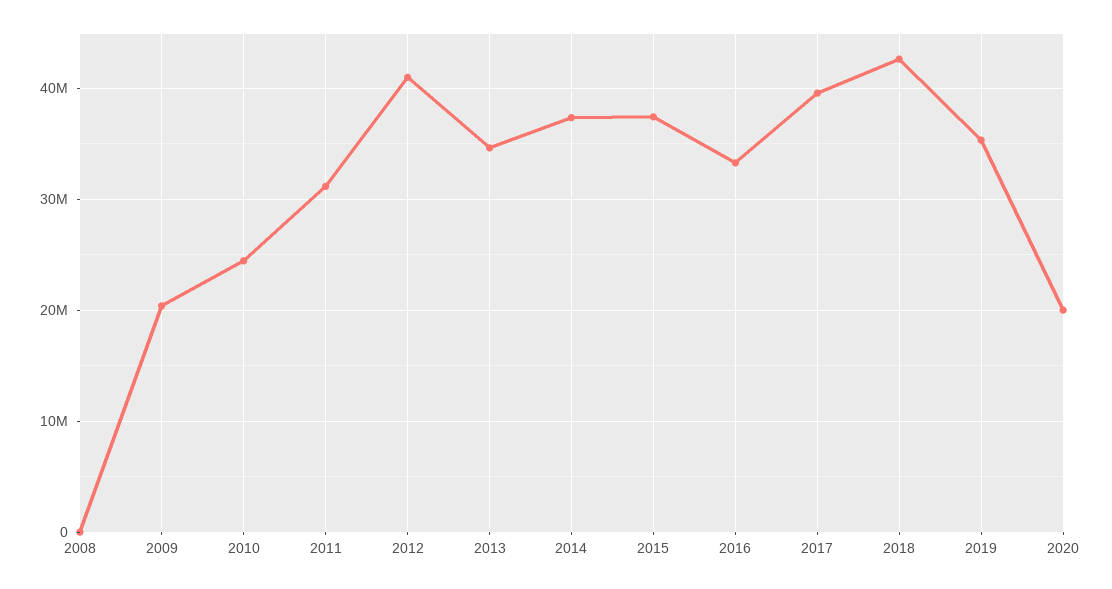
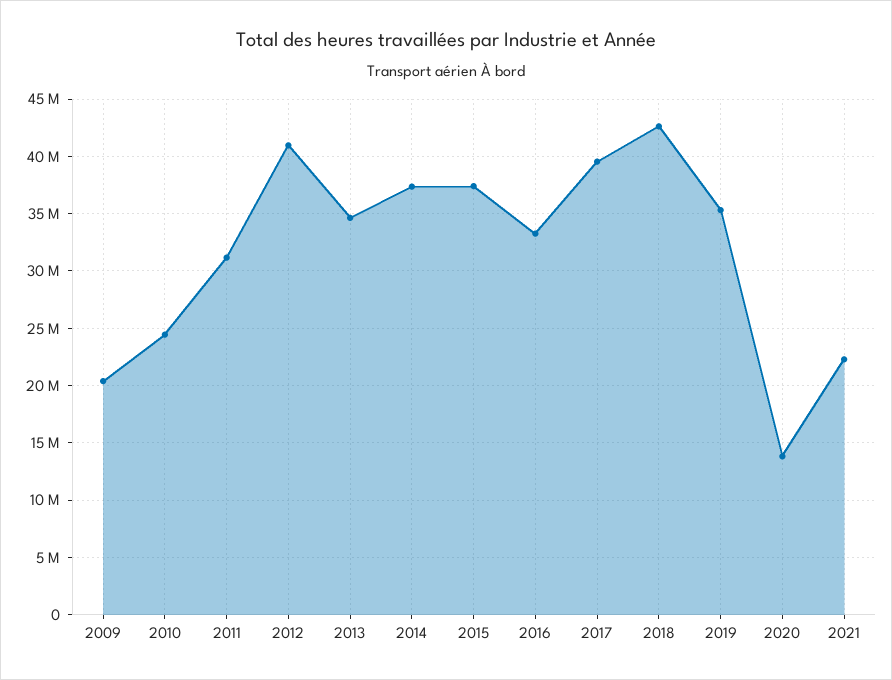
2008: 0 -> none
2020: 20000000 -> 14000000
2021: none -> 22000000

